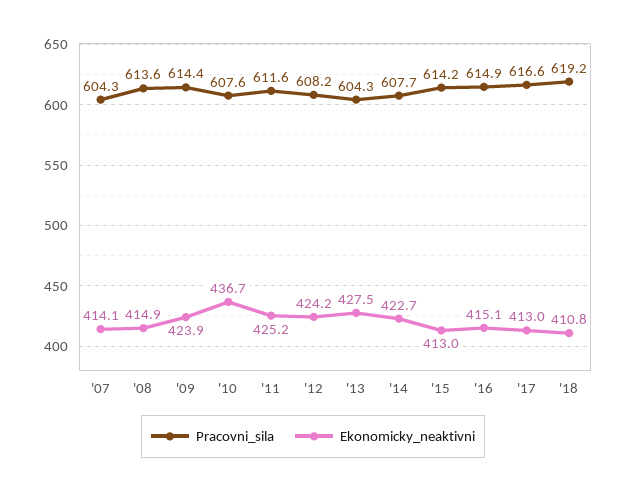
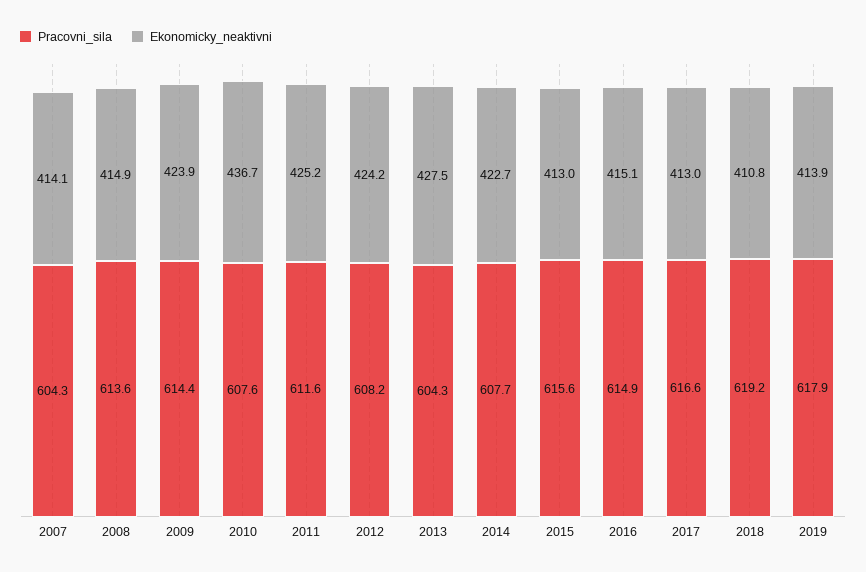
Pracovni_sila, '15: 614.2 -> 615.6
Pracovni_sila, 2019: none -> 617.9
Ekonomicky_neaktivni, 2019: none -> 413.9

